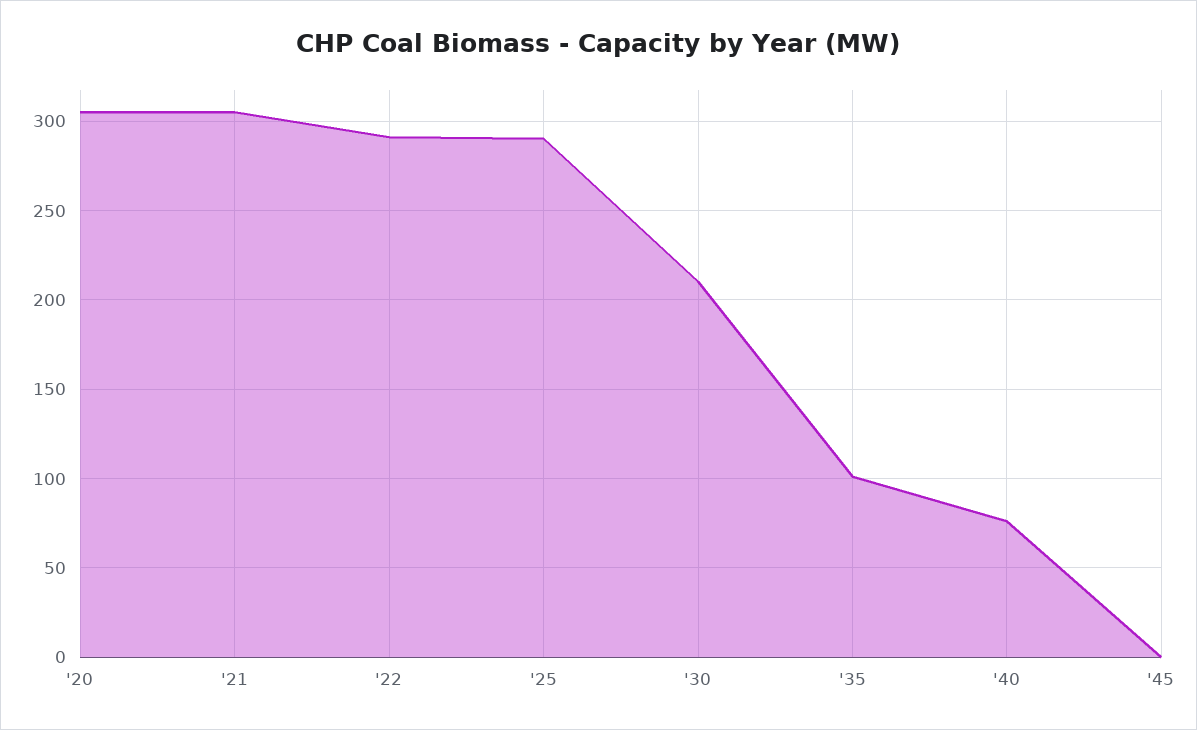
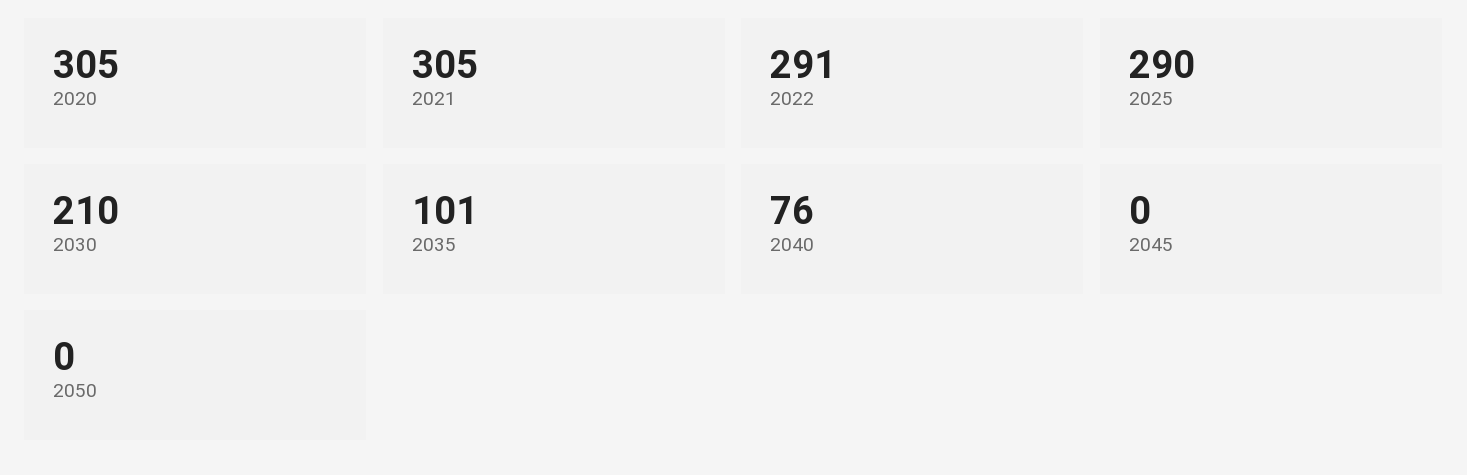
2050: none -> 0

